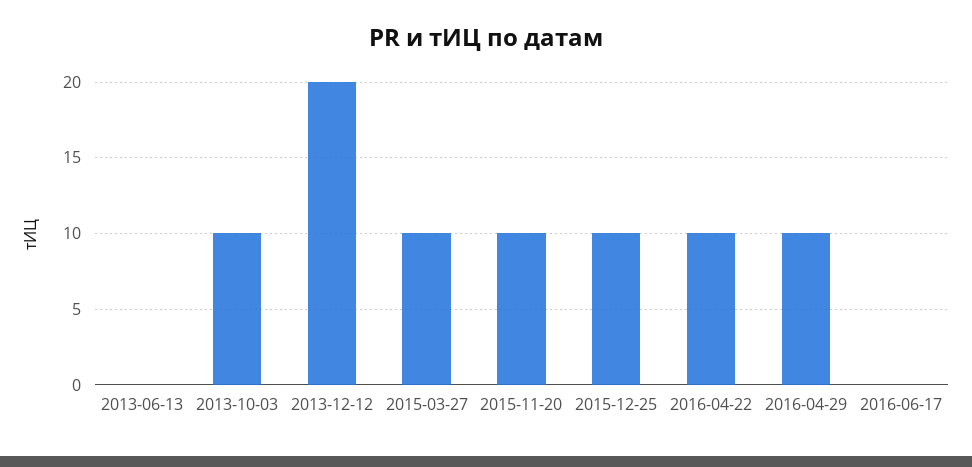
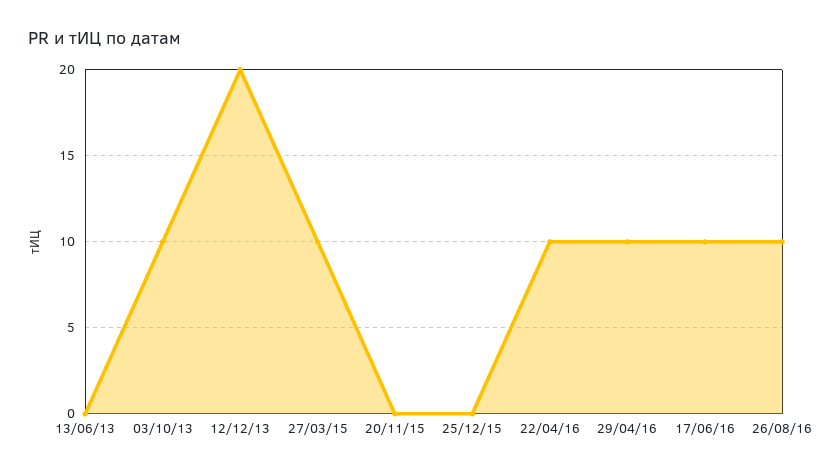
2015-11-20: 10 -> 0
2015-12-25: 10 -> 0
2016-06-17: 0 -> 10
26/08/16: none -> 10

